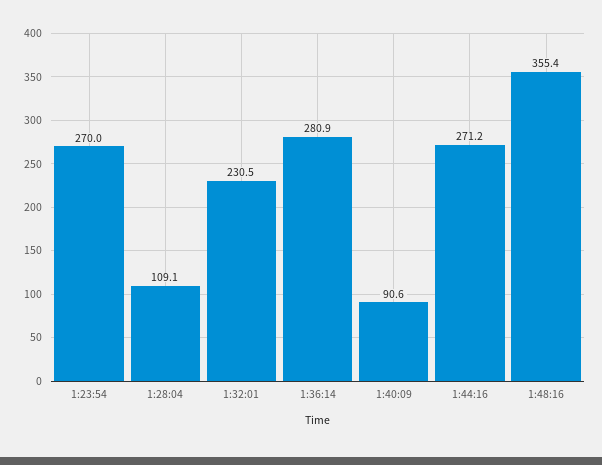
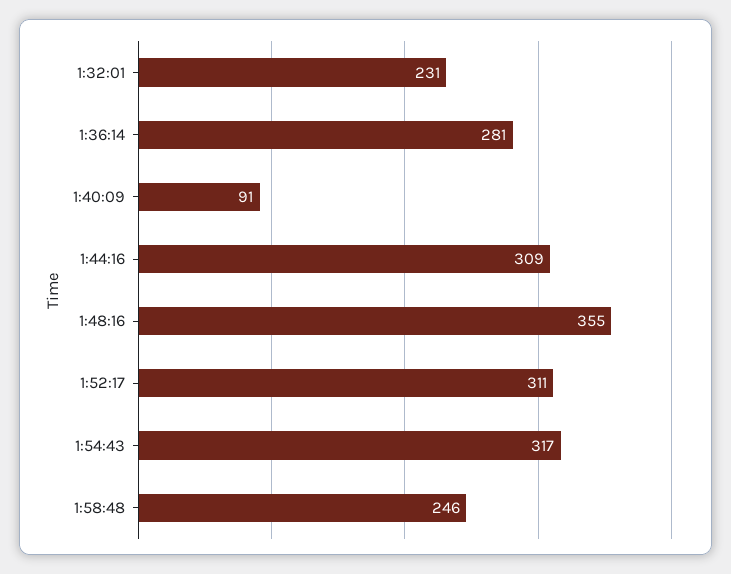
1:23:54: 270 -> none
1:28:04: 109.1 -> none
1:44:16: 271.2 -> 309
1:52:17: none -> 311
1:54:43: none -> 317
1:58:48: none -> 246

